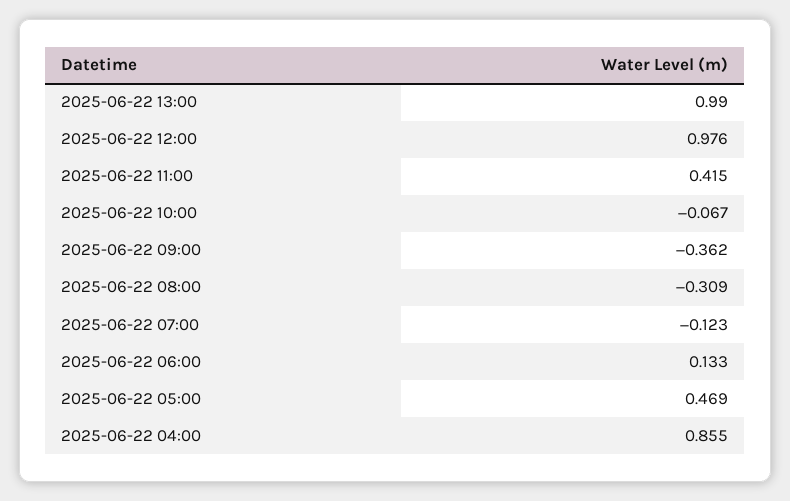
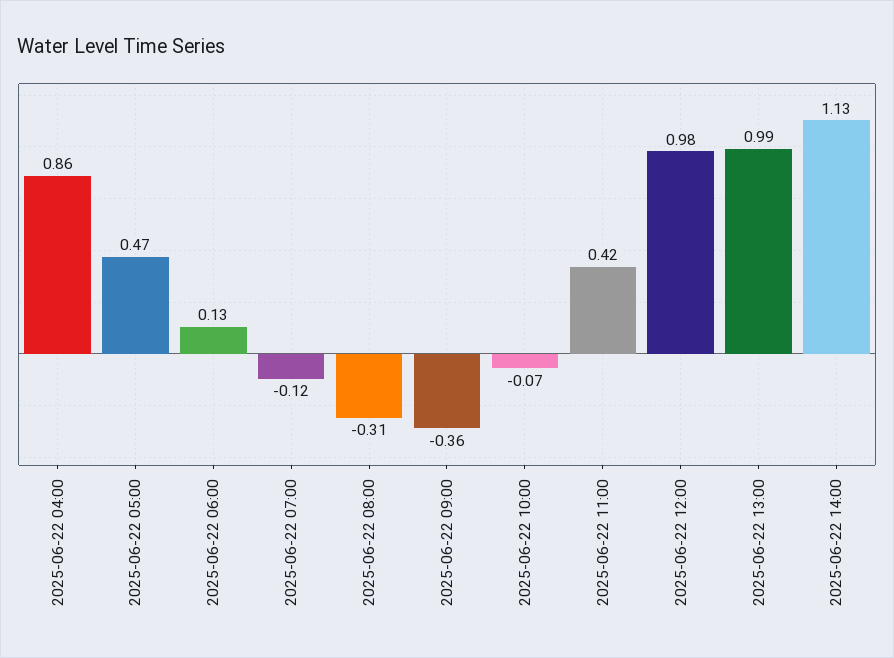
2025-06-22 14:00: none -> 1.13

